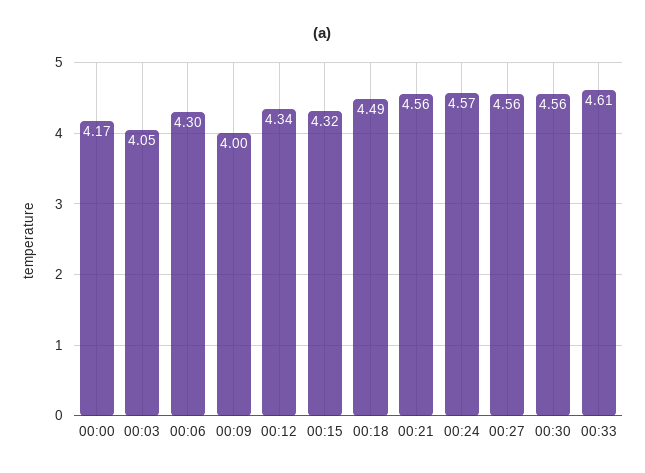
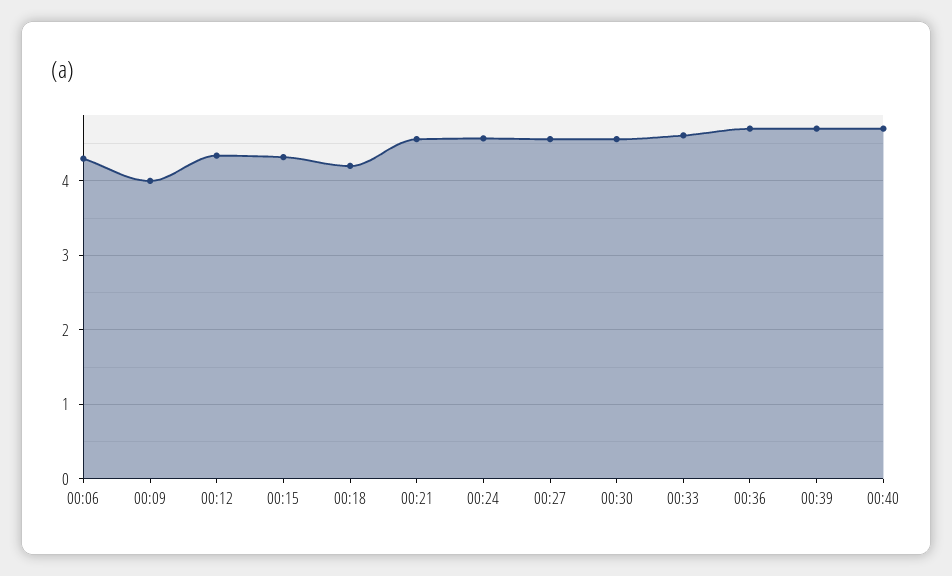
00:00: 4.17 -> none
00:03: 4.05 -> none
00:18: 4.49 -> 4.2
00:36: none -> 4.7
00:39: none -> 4.7
00:40: none -> 4.7

